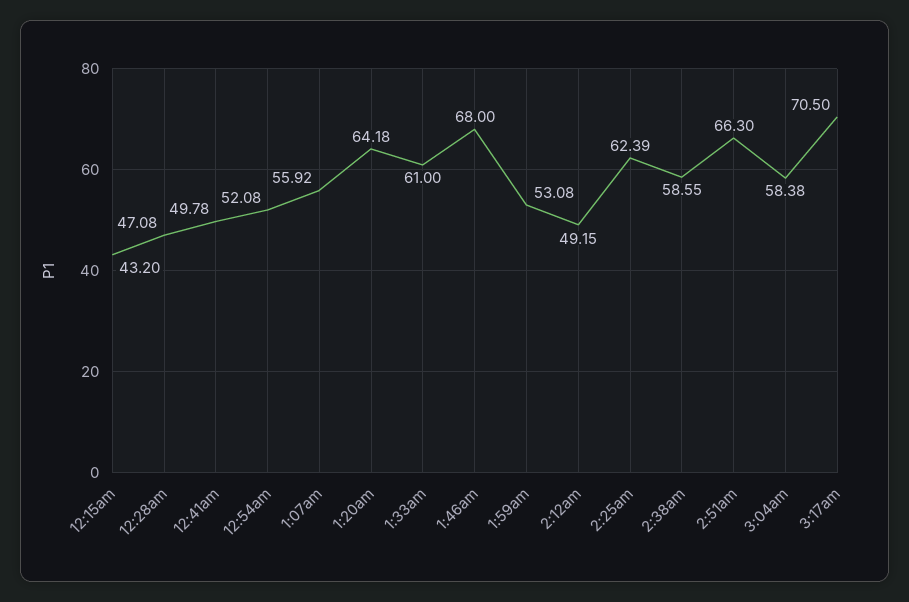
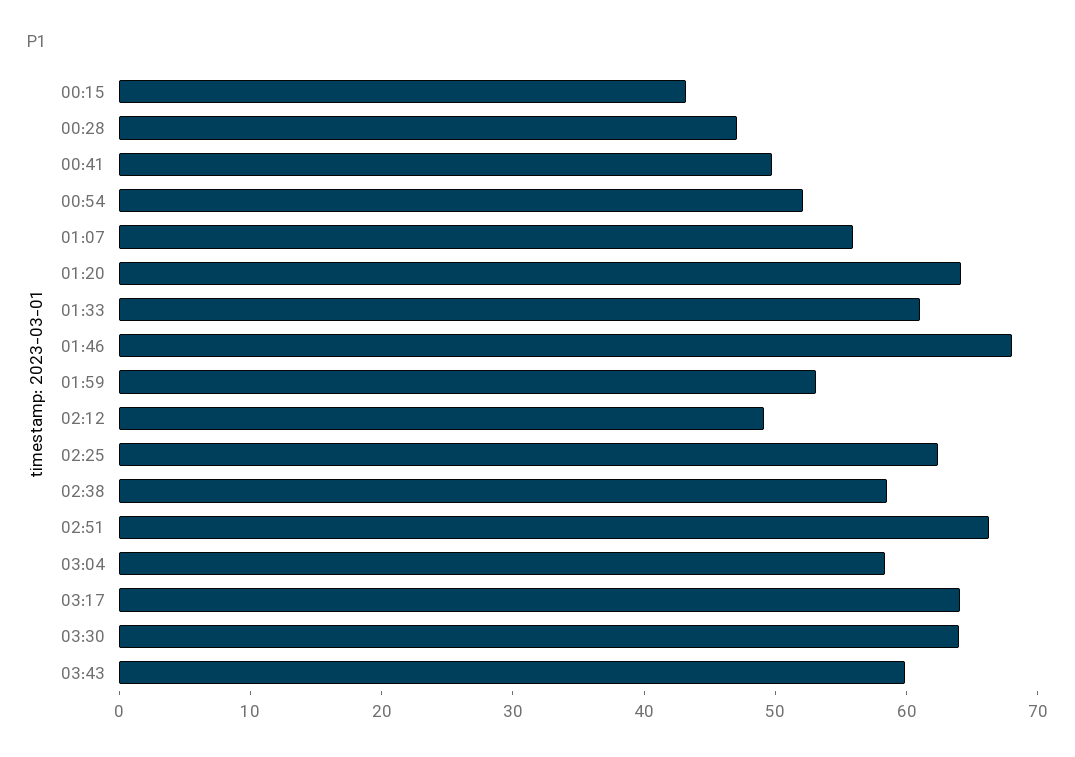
3:17am: 70.5 -> 64
03:30: none -> 64
03:43: none -> 60

